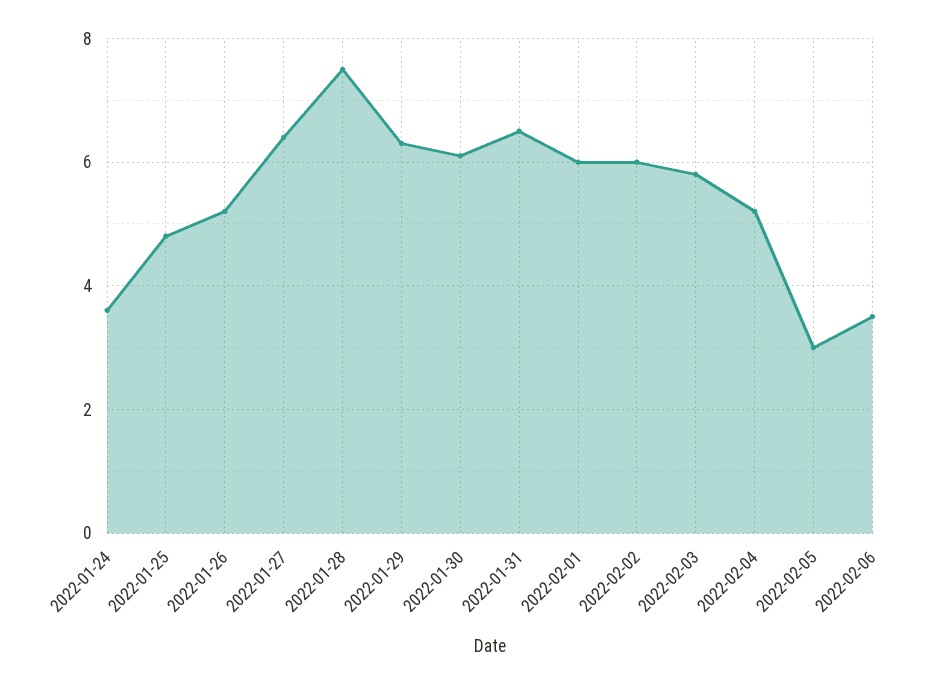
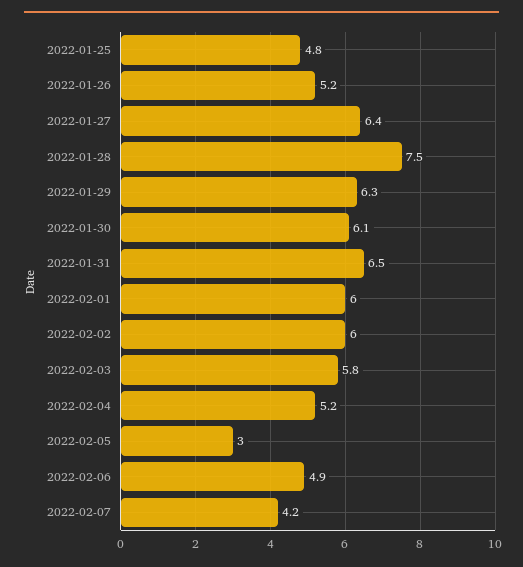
2022-01-24: 3.5 -> none
2022-02-06: 3.5 -> 4.9
2022-02-07: none -> 4.2

